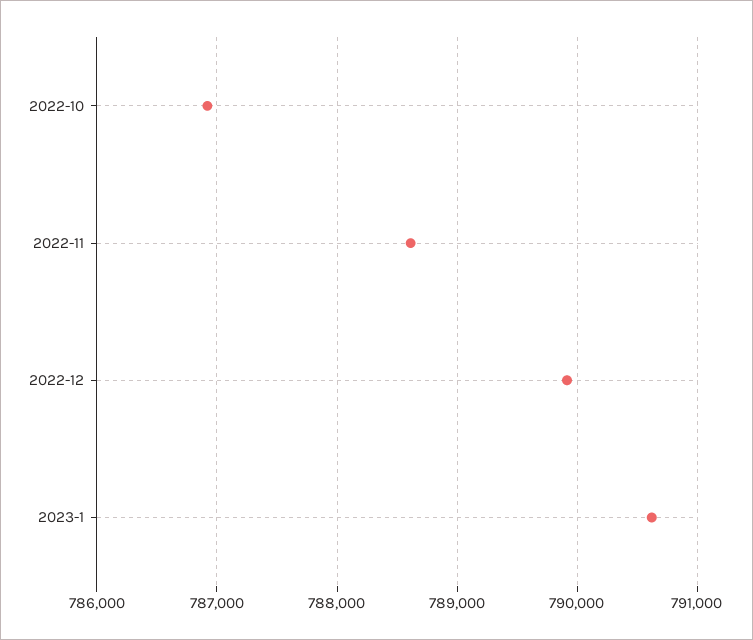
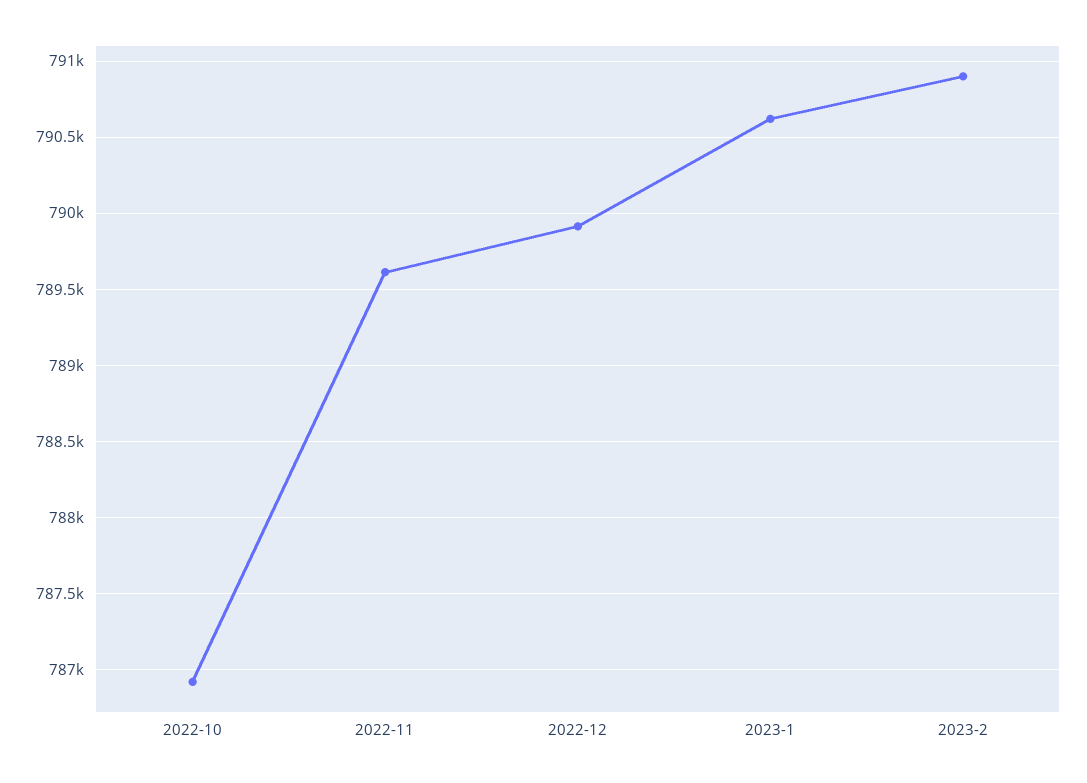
2022-11: 788600 -> 789600
2023-2: none -> 790900

